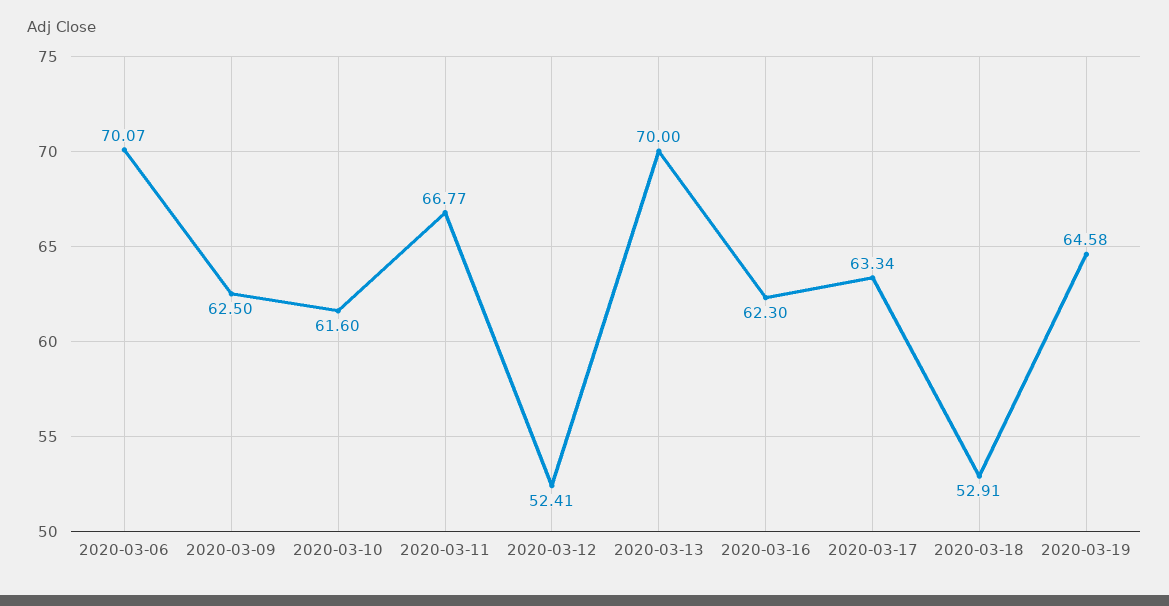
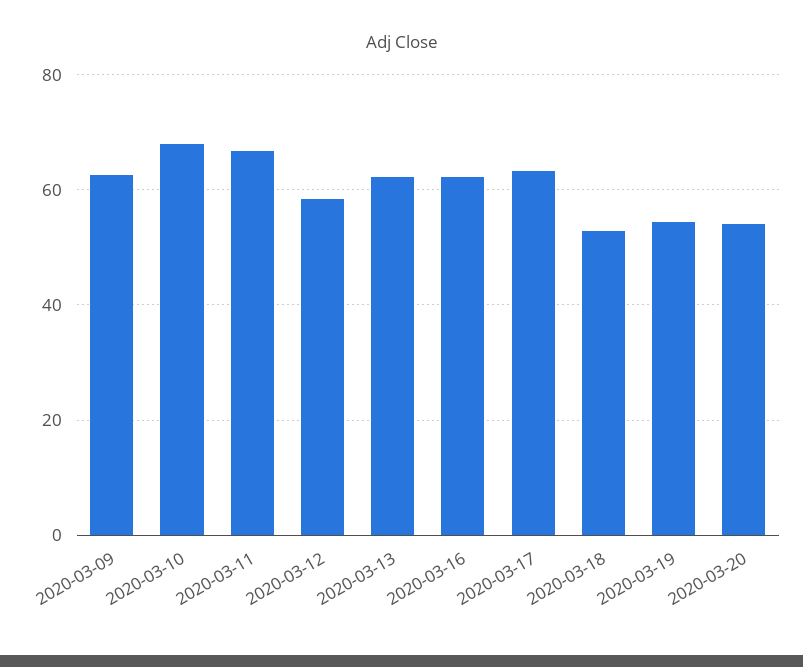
2020-03-06: 70.07 -> none
2020-03-10: 61.6 -> 68
2020-03-12: 52.41 -> 58
2020-03-13: 70 -> 62
2020-03-19: 64.58 -> 54
2020-03-20: none -> 54

